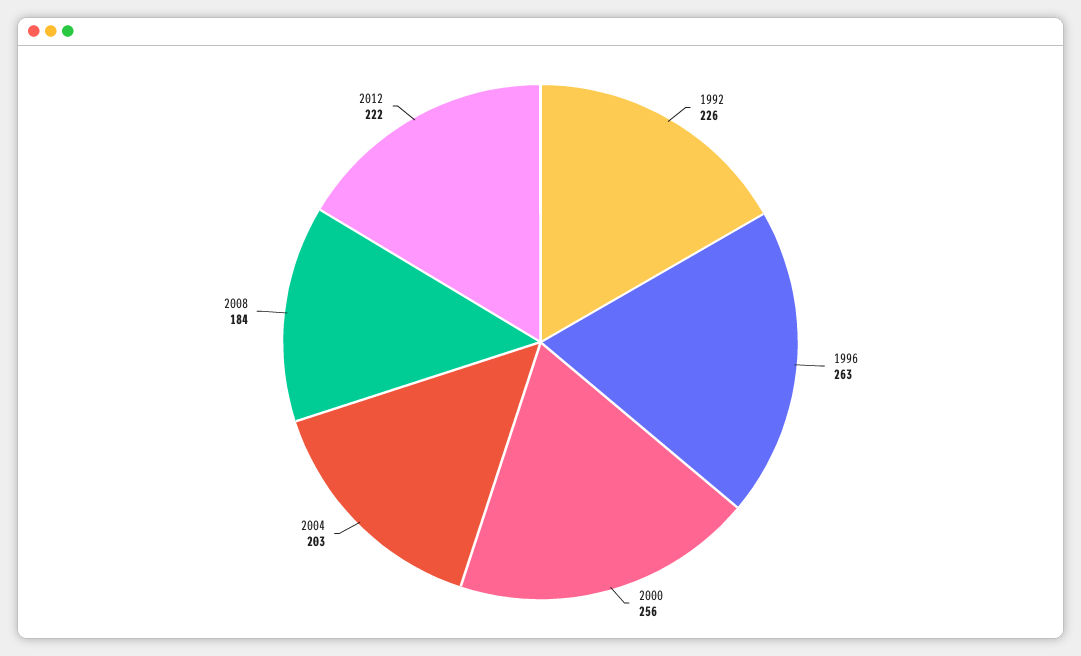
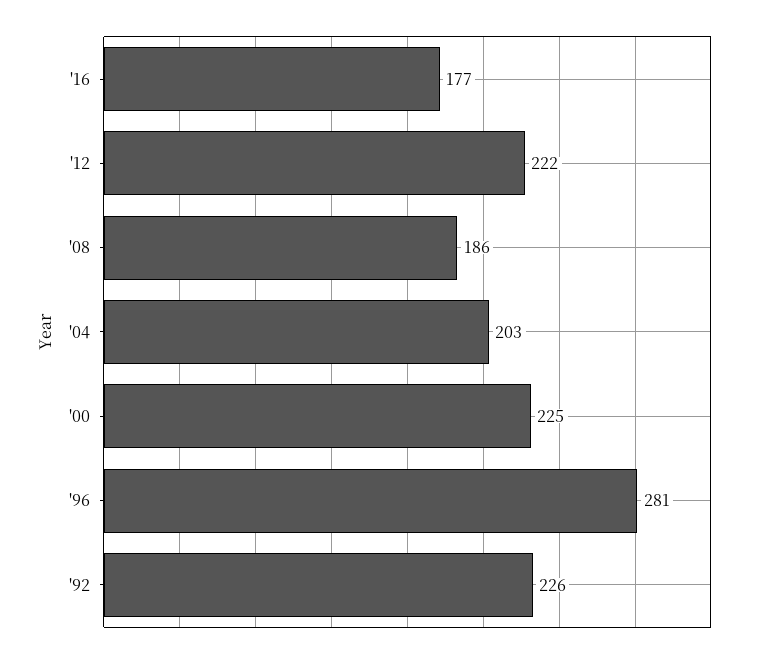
1996: 263 -> 281
2000: 256 -> 225
2008: 184 -> 186
'16: none -> 177

